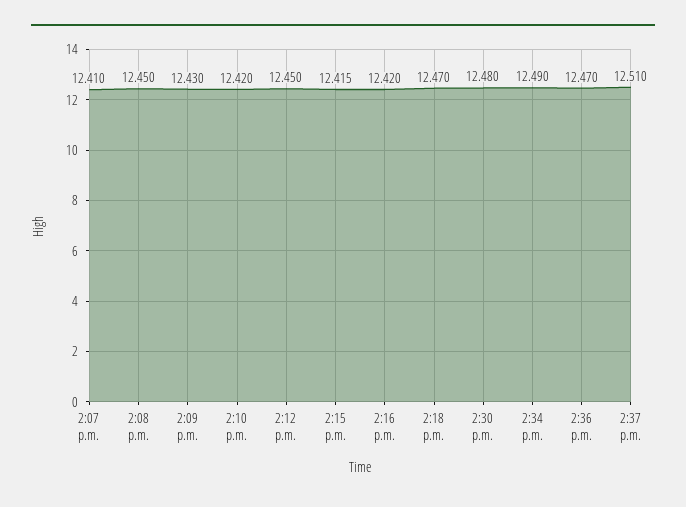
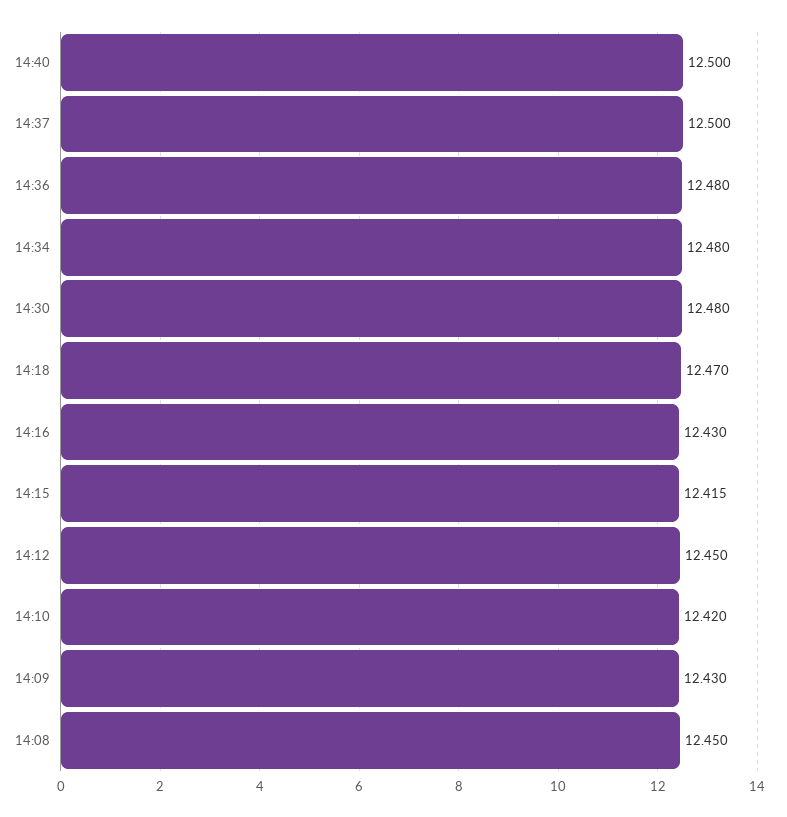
2:07 p.m.: 12.41 -> none
2:16 p.m.: 12.42 -> 12.43
2:34 p.m.: 12.49 -> 12.48
2:36 p.m.: 12.47 -> 12.48
2:37 p.m.: 12.51 -> 12.5
14:40: none -> 12.5

